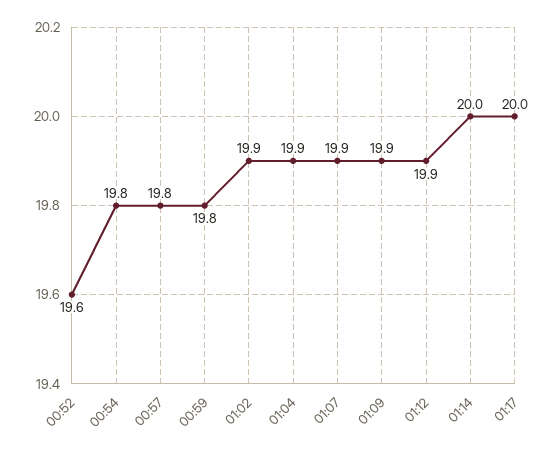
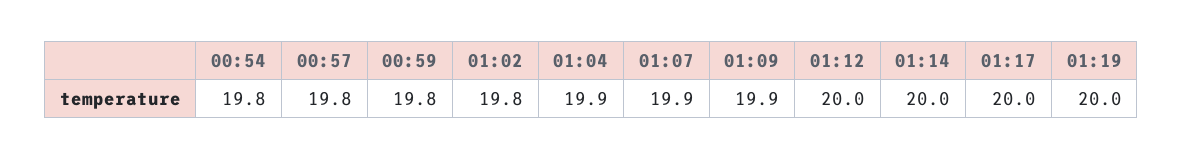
00:52: 19.6 -> none
01:02: 19.9 -> 19.8
01:12: 19.9 -> 20
01:19: none -> 20

